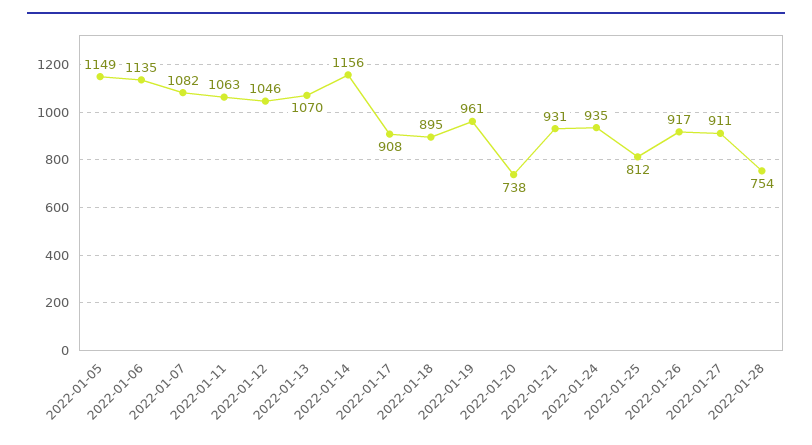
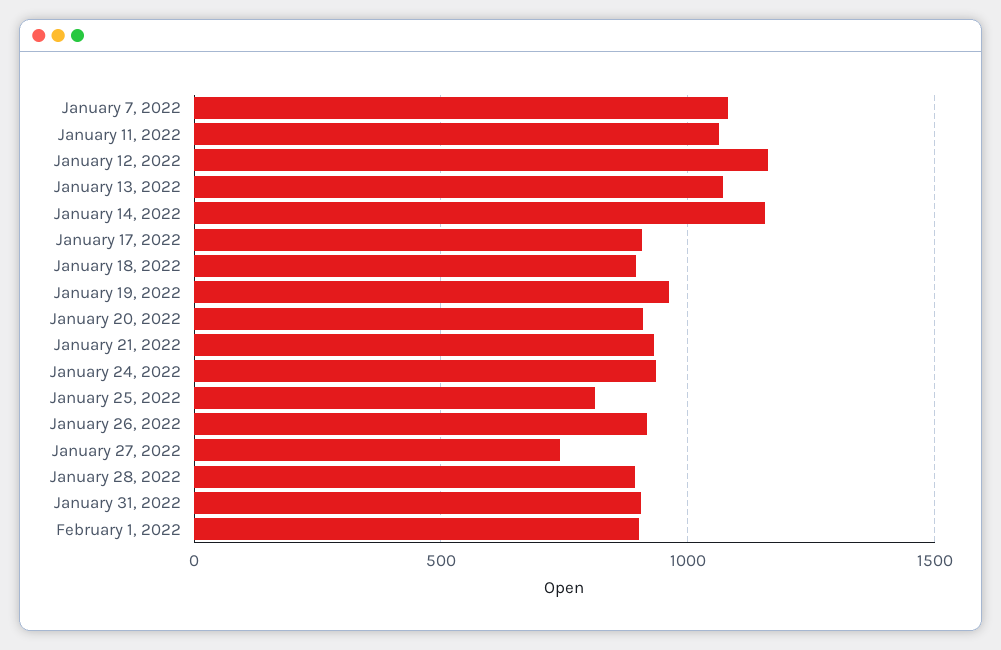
2022-01-05: 1149 -> none
2022-01-06: 1135 -> none
2022-01-12: 1046 -> 1150
2022-01-20: 738 -> 900
2022-01-27: 911 -> 750
2022-01-28: 754 -> 900
January 31, 2022: none -> 900
February 1, 2022: none -> 900

